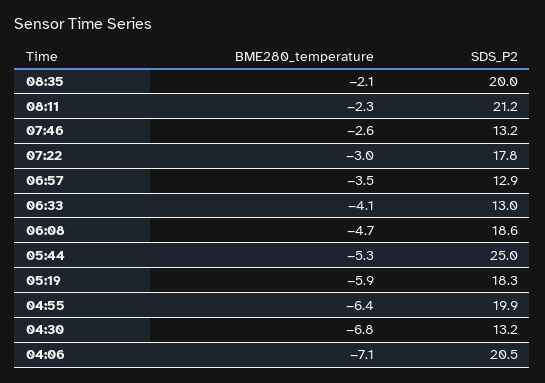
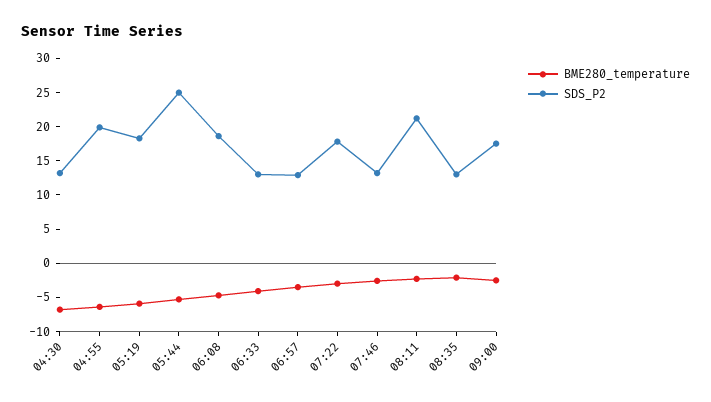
SDS_P2, 08:35: 20 -> 12.5
BME280_temperature, 04:06: -7.1 -> none
SDS_P2, 04:06: 20.5 -> none
BME280_temperature, 09:00: none -> -2.5
SDS_P2, 09:00: none -> 17.5

